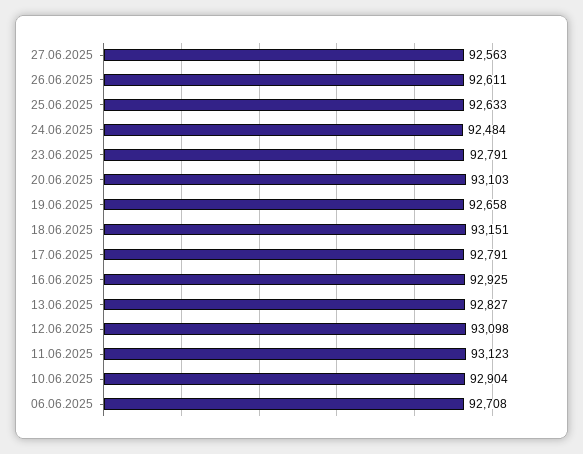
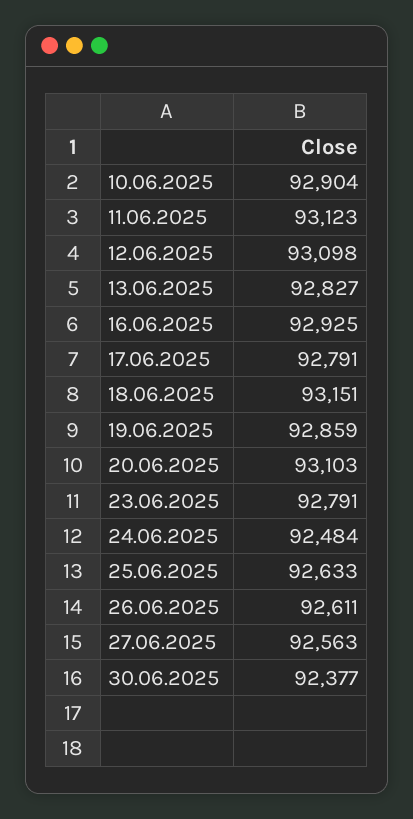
19.06.2025: 92658 -> 92859
06.06.2025: 92708 -> none
30.06.2025: none -> 92377

